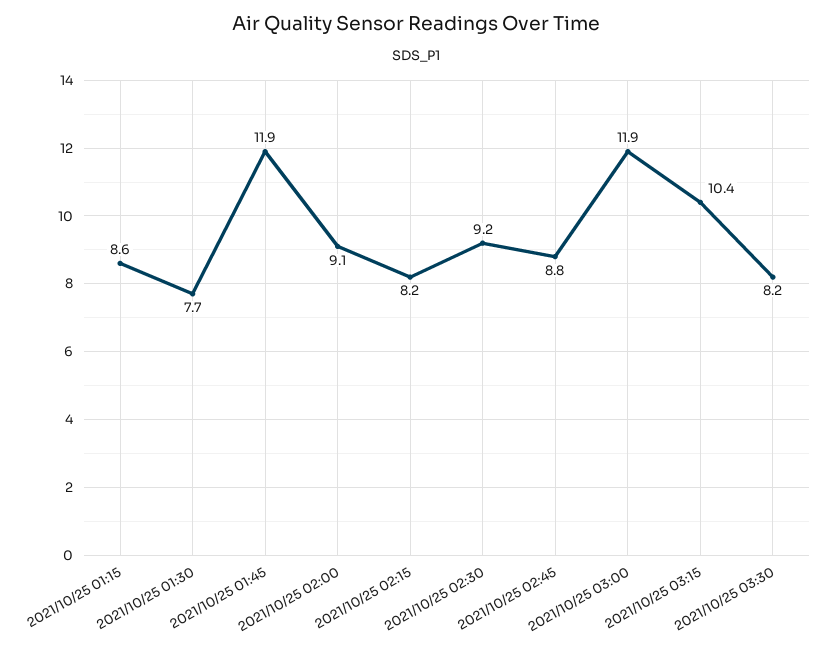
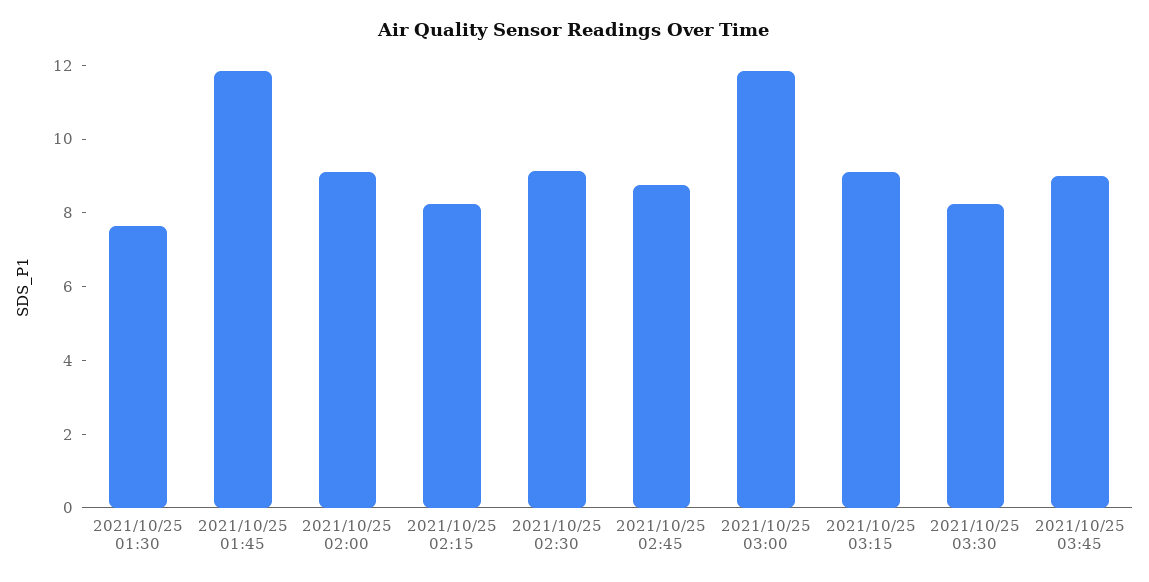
2021/10/25 01:15: 8.6 -> none
2021/10/25 03:15: 10.4 -> 9
2021/10/25 03:45: none -> 9

